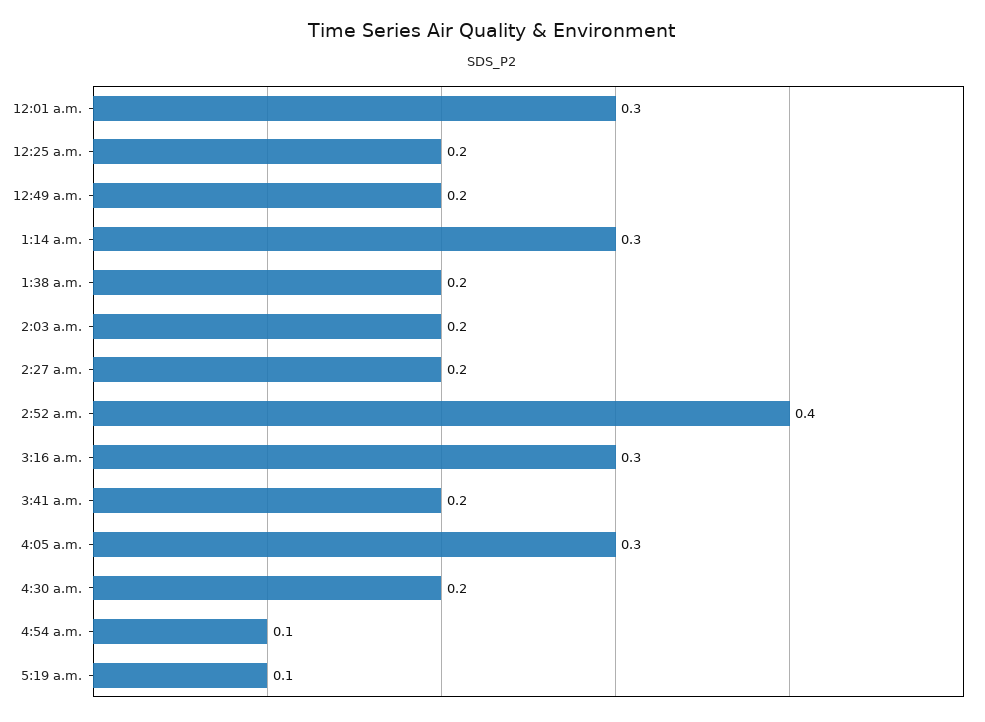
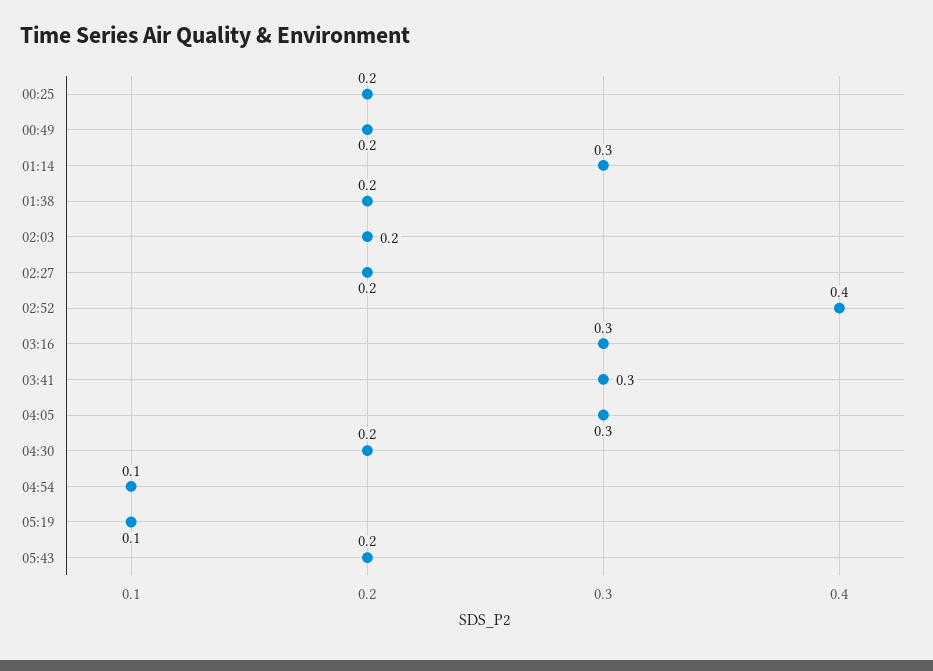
12:01 a.m.: 0.3 -> none
3:41 a.m.: 0.2 -> 0.3
05:43: none -> 0.2

